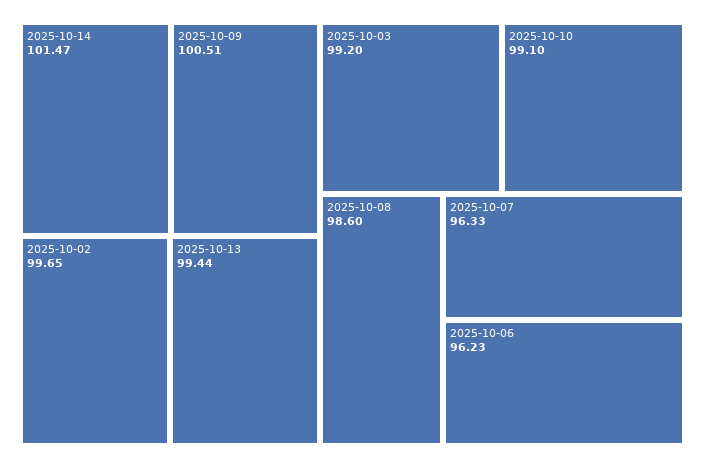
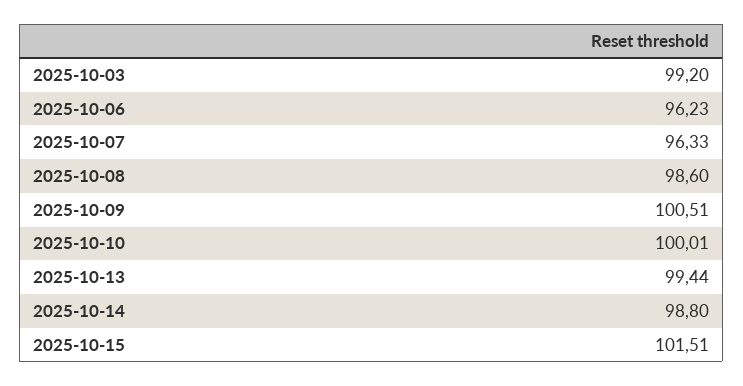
2025-10-14: 101.47 -> 98.8
2025-10-02: 99.65 -> none
2025-10-10: 99.1 -> 100.01
2025-10-15: none -> 101.51

